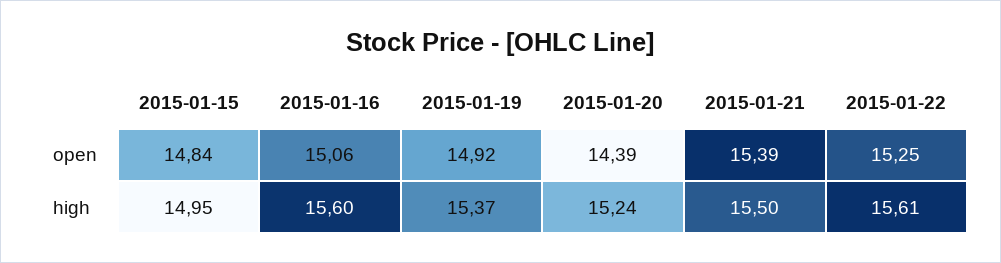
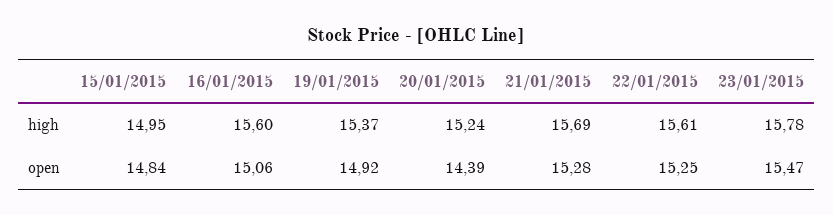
2015-01-21, open: 15.39 -> 15.28
2015-01-21, high: 15.5 -> 15.69
23/01/2015, high: none -> 15.78
23/01/2015, open: none -> 15.47

